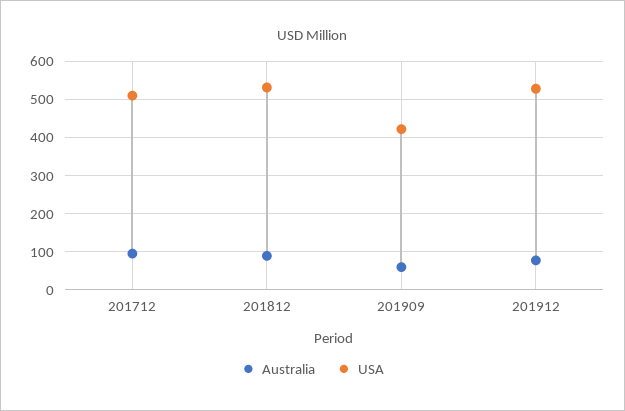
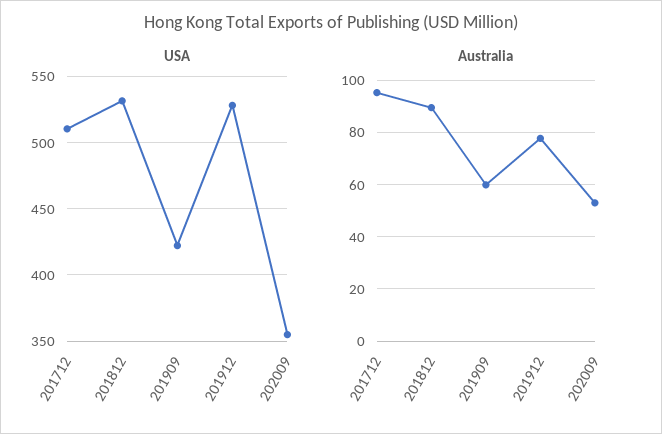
USA, 202009: none -> 355
Australia, 202009: none -> 52.5

